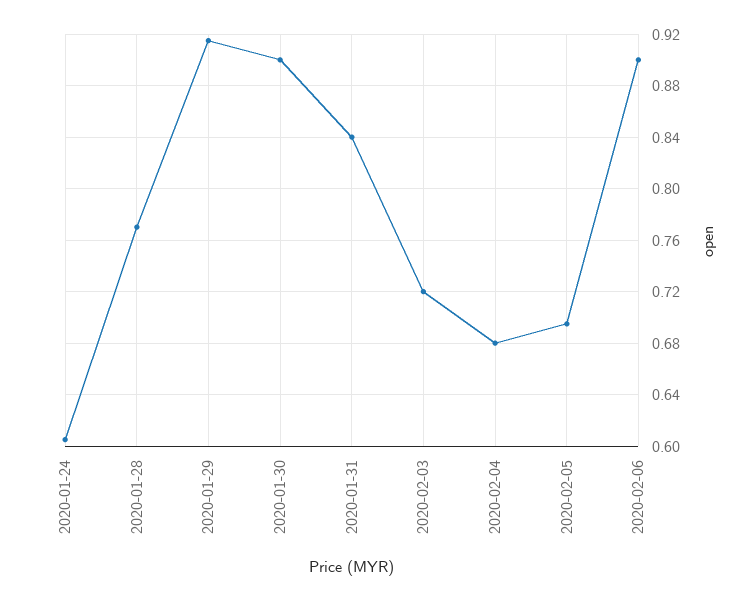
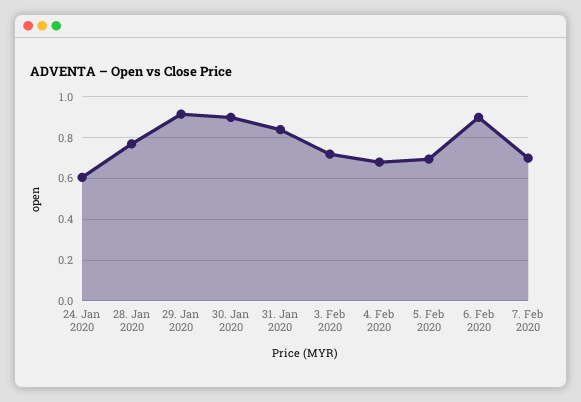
7. Feb 2020: none -> 0.7

